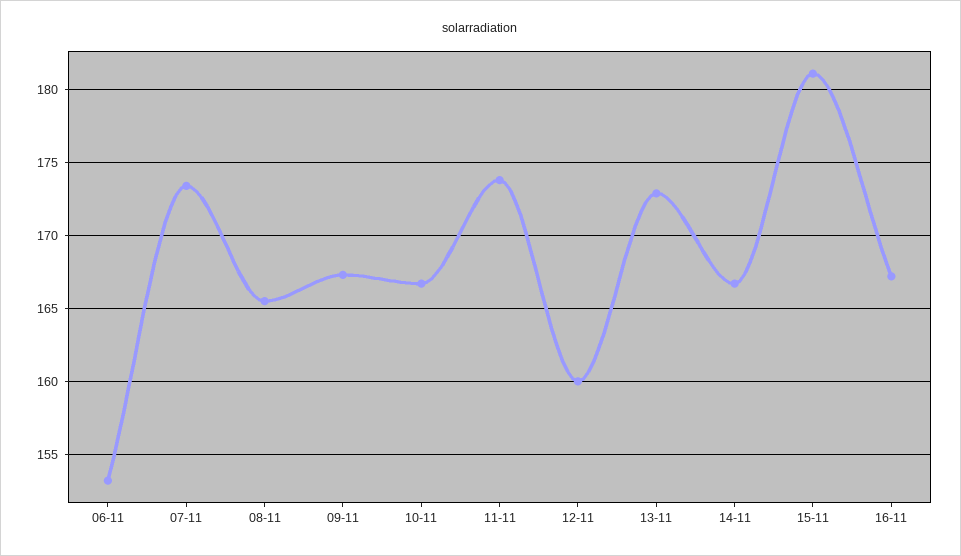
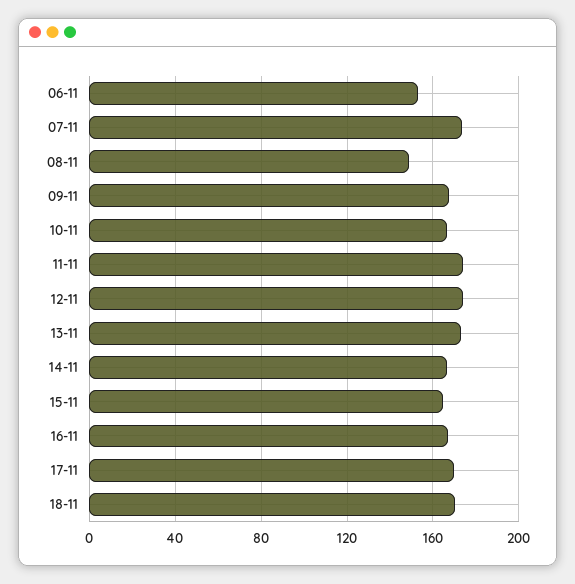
08-11: 165.5 -> 150
12-11: 160 -> 175
15-11: 181 -> 165
17-11: none -> 170
18-11: none -> 170

